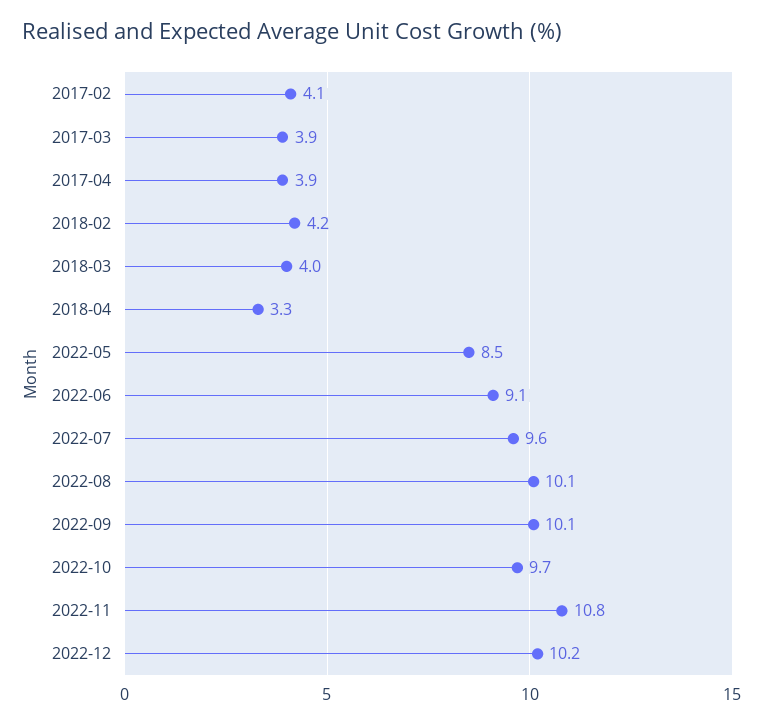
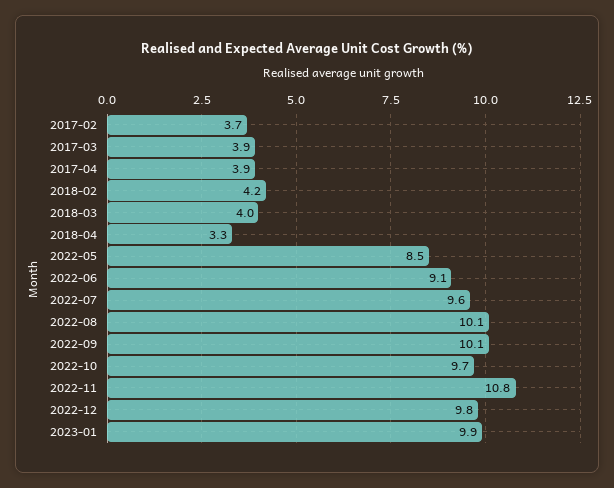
2017-02: 4.1 -> 3.7
2022-12: 10.2 -> 9.8
2023-01: none -> 9.9

